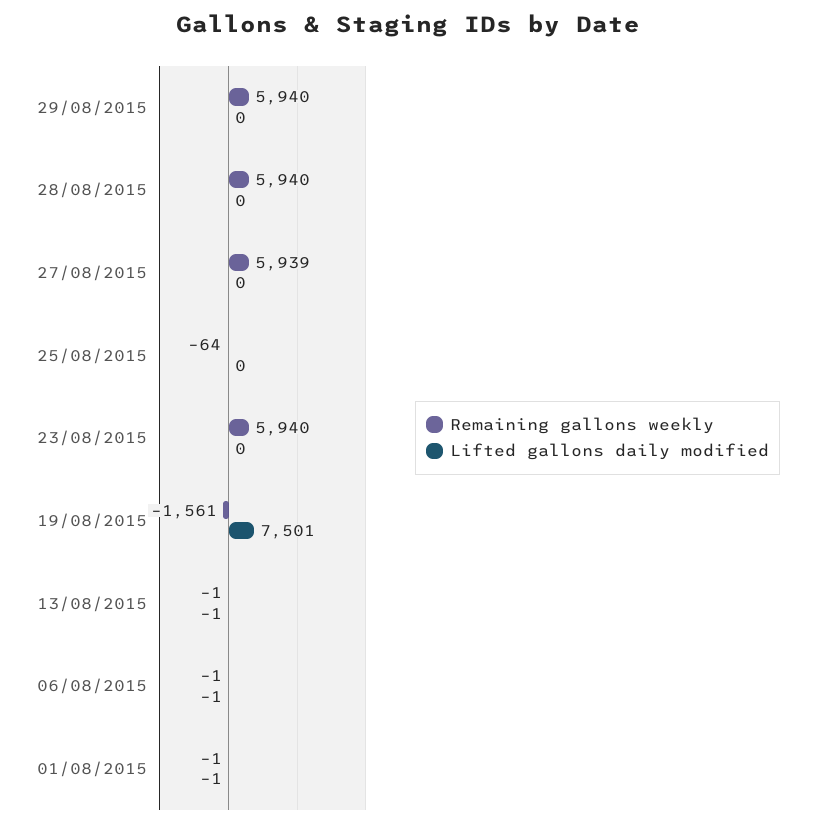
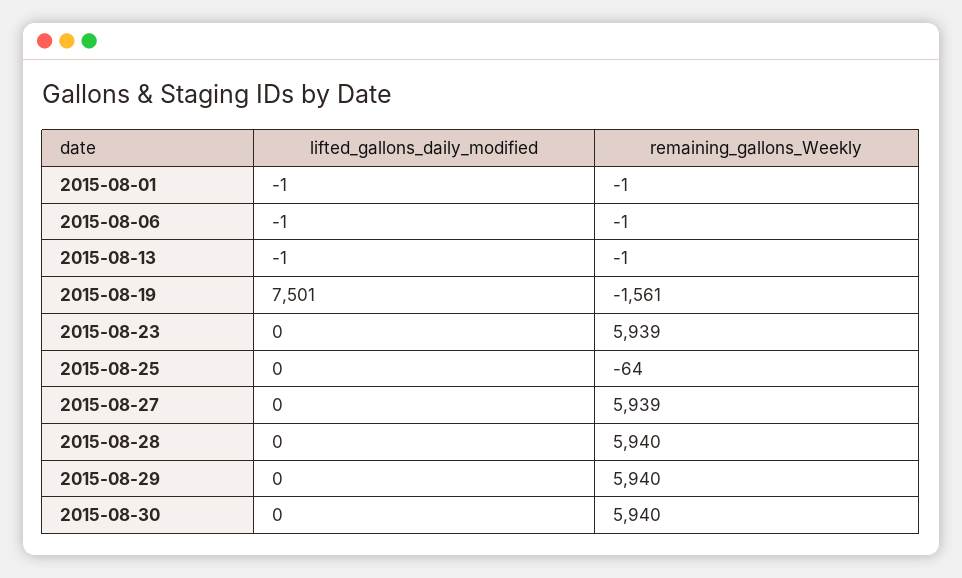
Remaining gallons weekly, 23/08/2015: 5940 -> 5939
Lifted gallons daily modified, 2015-08-30: none -> 0
Remaining gallons weekly, 2015-08-30: none -> 5940

